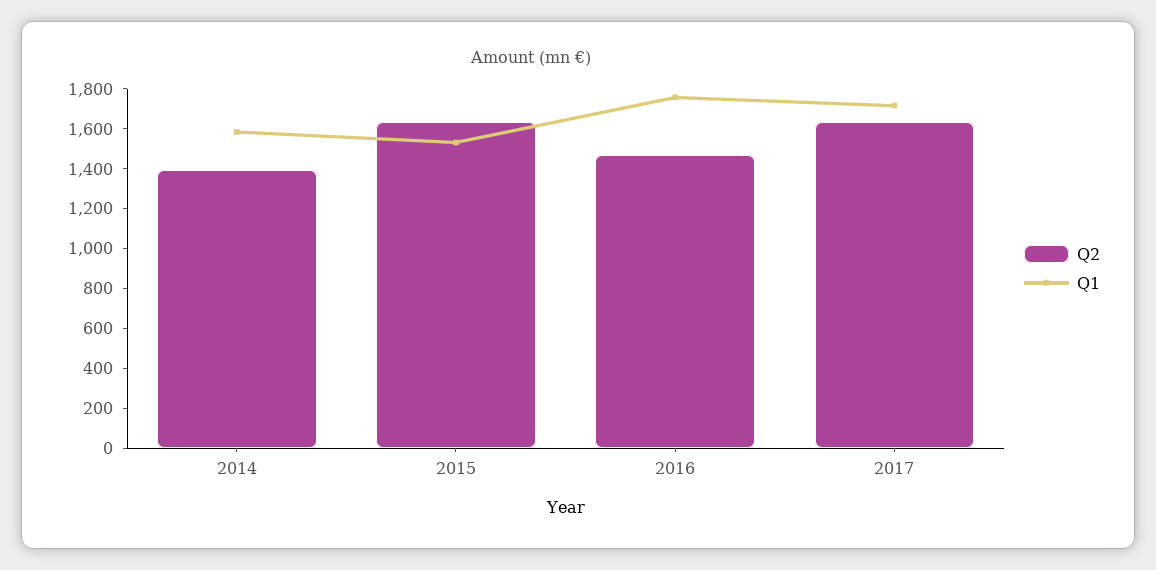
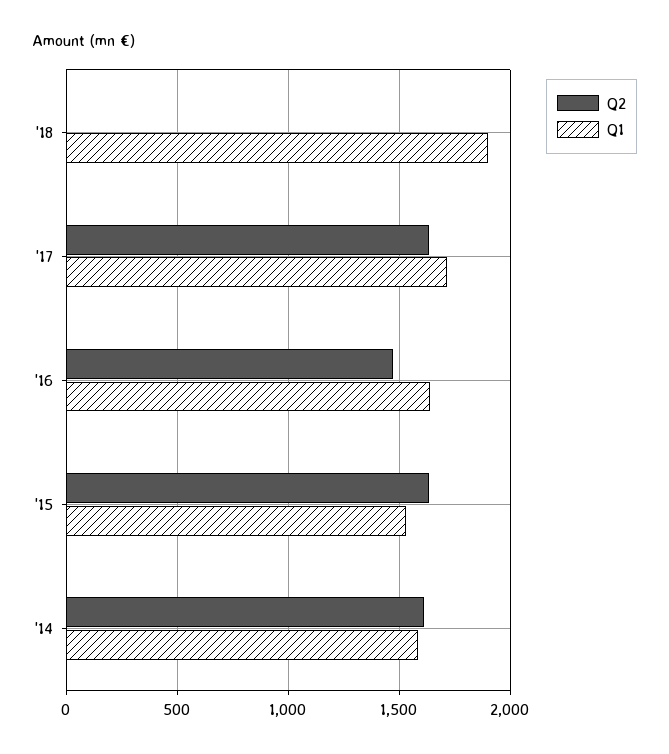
Q2, 2014: 1400 -> 1600
Q1, 2016: 1750 -> 1650
Q2, '18: none -> 0
Q1, '18: none -> 1900

